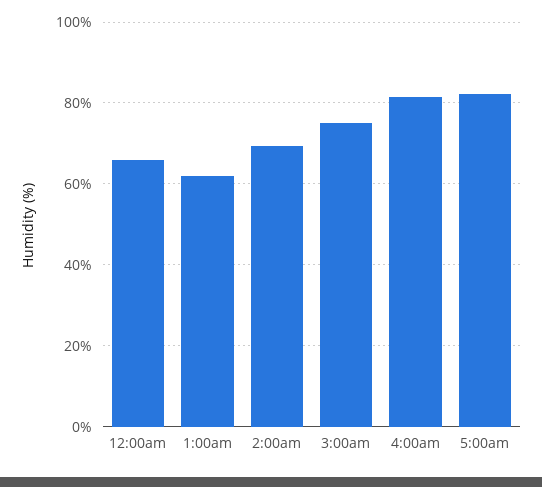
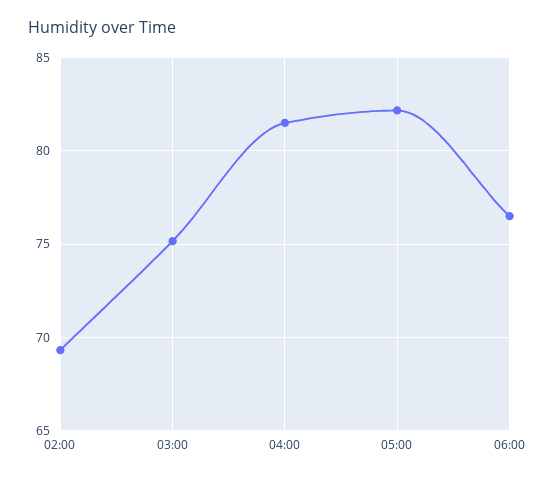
12:00am: 66 -> none
1:00am: 62 -> none
06:00: none -> 76.5

